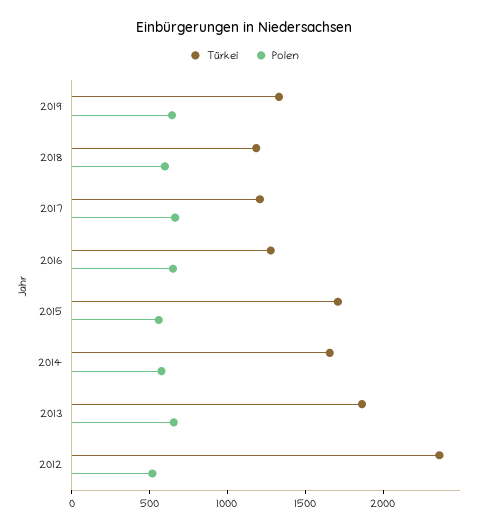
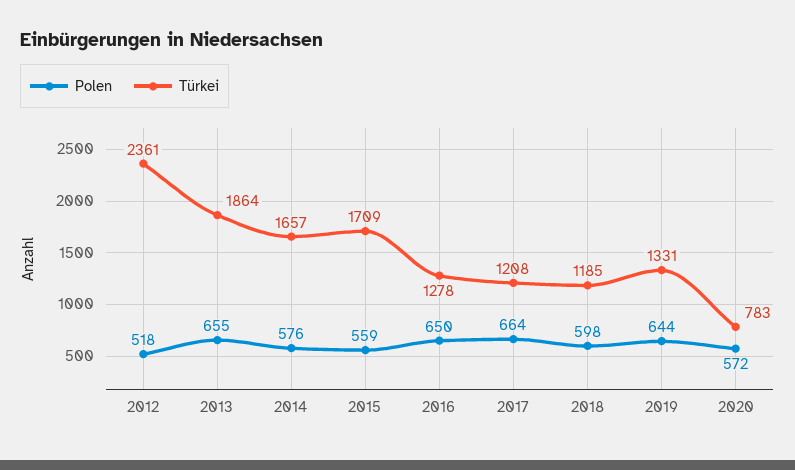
Polen, 2020: none -> 572
Türkei, 2020: none -> 783

